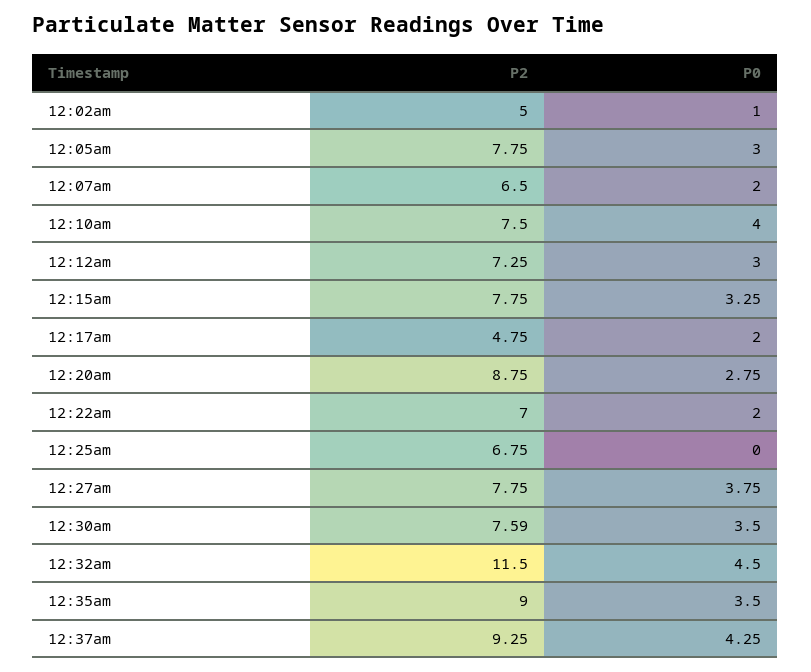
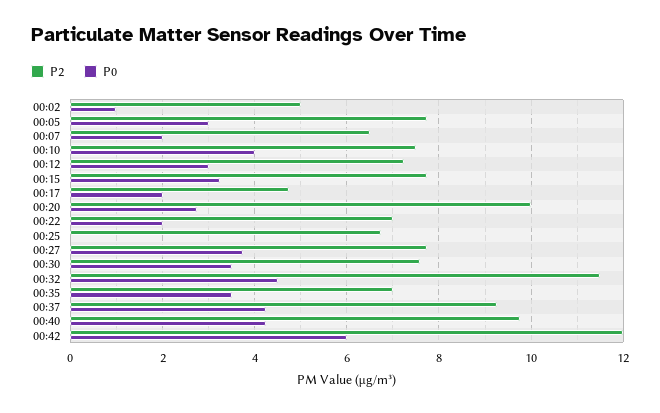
P2, 12:20am: 8.75 -> 10
P2, 12:35am: 9 -> 7
P2, 00:40: none -> 9.8
P0, 00:40: none -> 4.2
P2, 00:42: none -> 12
P0, 00:42: none -> 6

